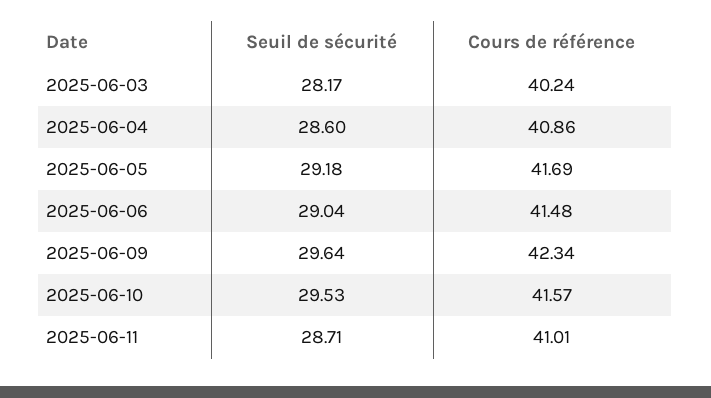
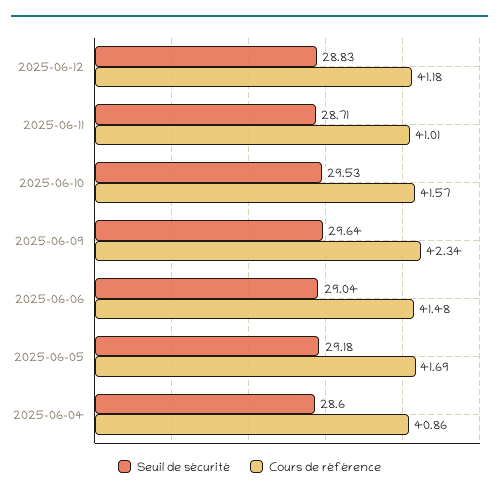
Seuil de sécurité, 2025-06-03: 28.17 -> none
Cours de référence, 2025-06-03: 40.24 -> none
Seuil de sécurité, 2025-06-12: none -> 28.83
Cours de référence, 2025-06-12: none -> 41.18

